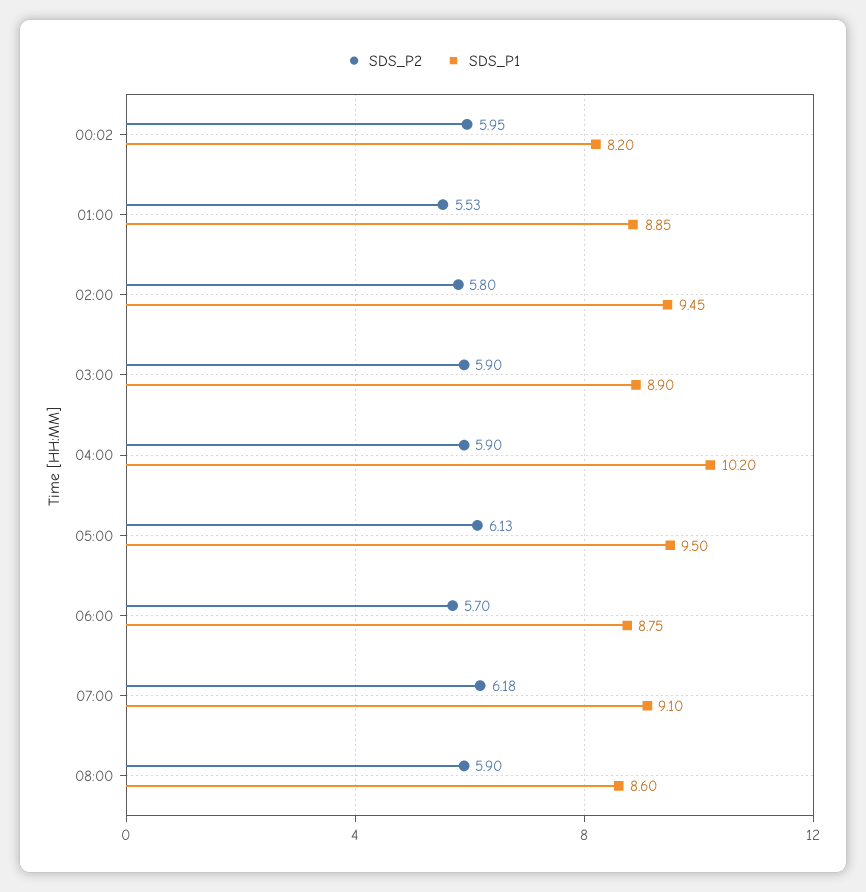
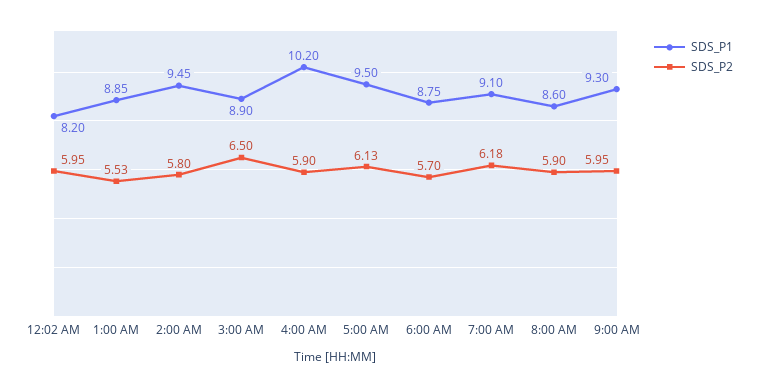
SDS_P2, 03:00: 5.9 -> 6.5
SDS_P1, 9:00 AM: none -> 9.3
SDS_P2, 9:00 AM: none -> 5.95

